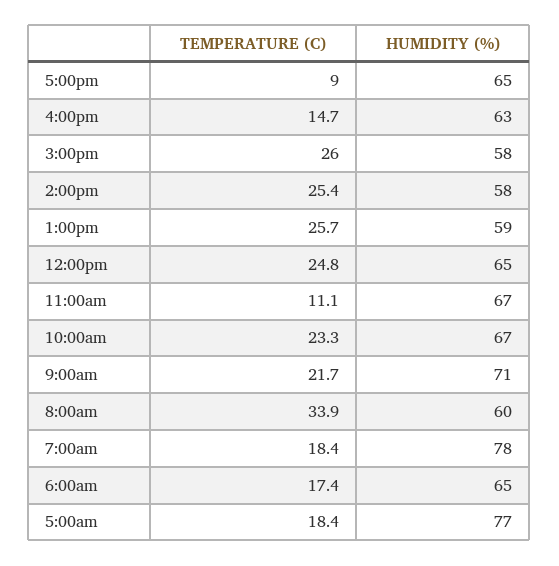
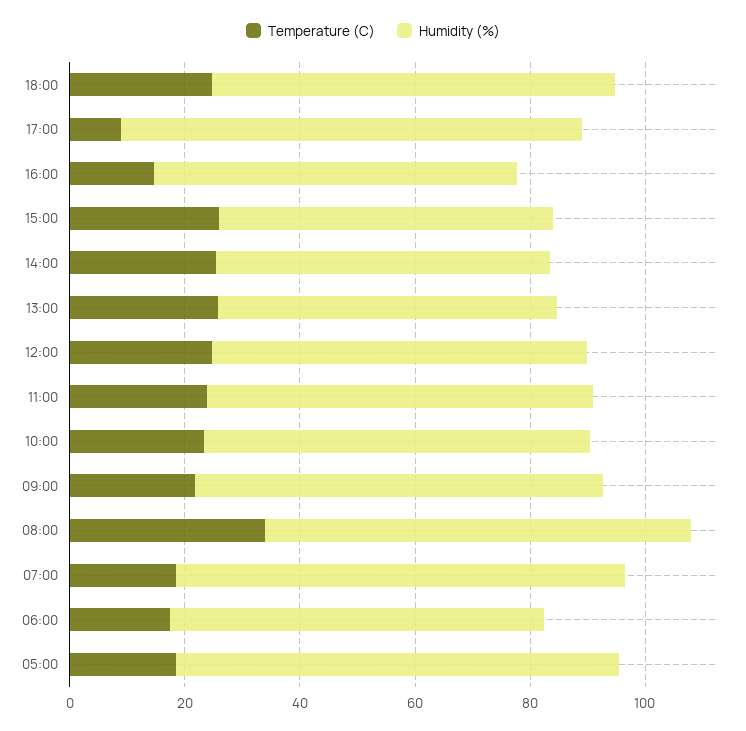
HUMIDITY (%), 5:00pm: 65 -> 80
TEMPERATURE (C), 11:00am: 11.1 -> 25
HUMIDITY (%), 8:00am: 60 -> 75
TEMPERATURE (C), 18:00: none -> 25
HUMIDITY (%), 18:00: none -> 70

